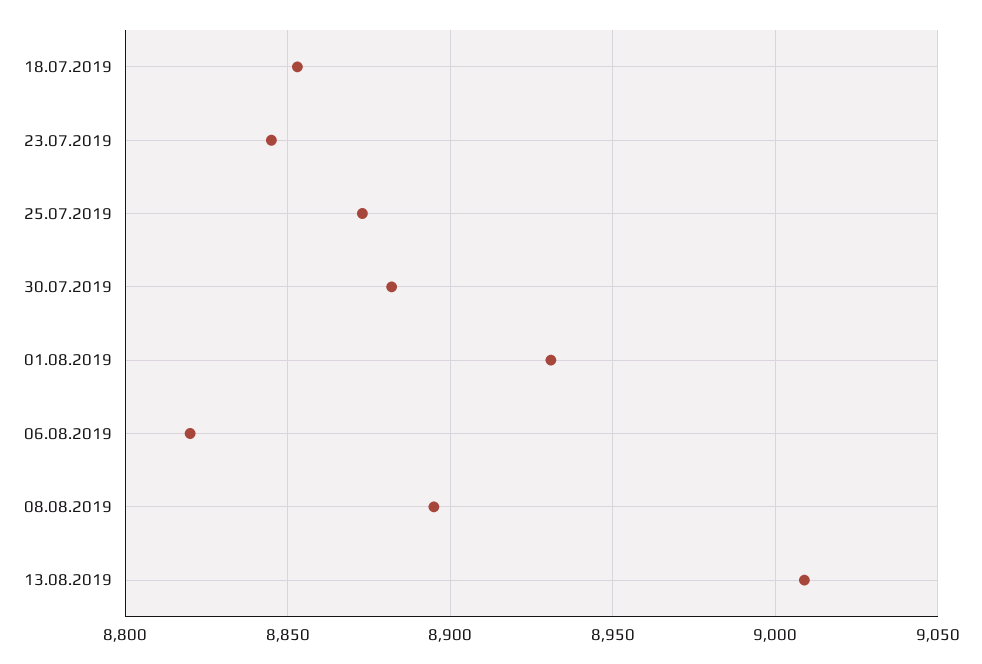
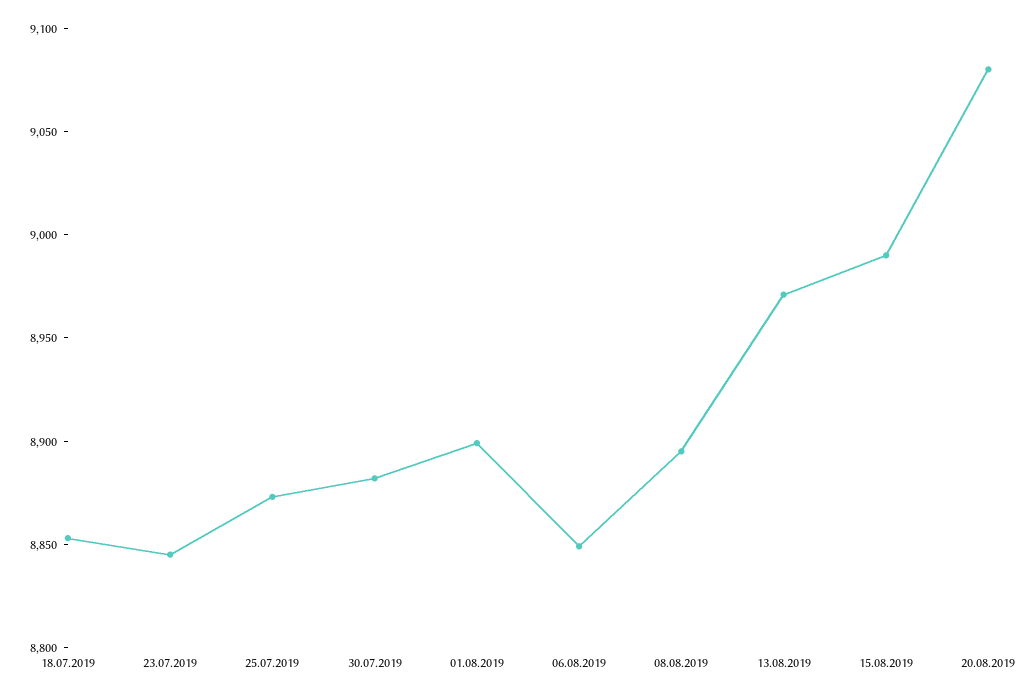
01.08.2019: 8930 -> 8900
06.08.2019: 8820 -> 8850
13.08.2019: 9010 -> 8970
15.08.2019: none -> 8990
20.08.2019: none -> 9080

